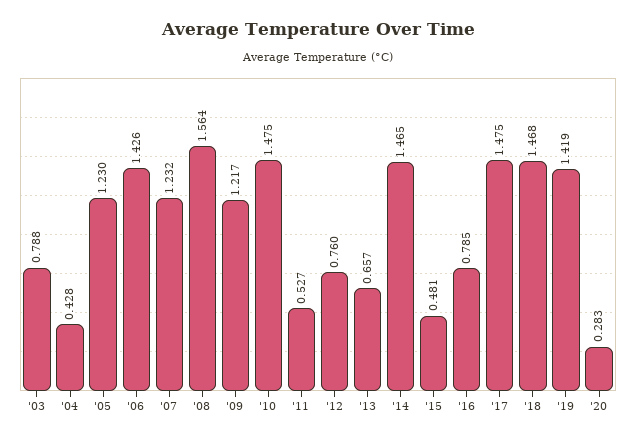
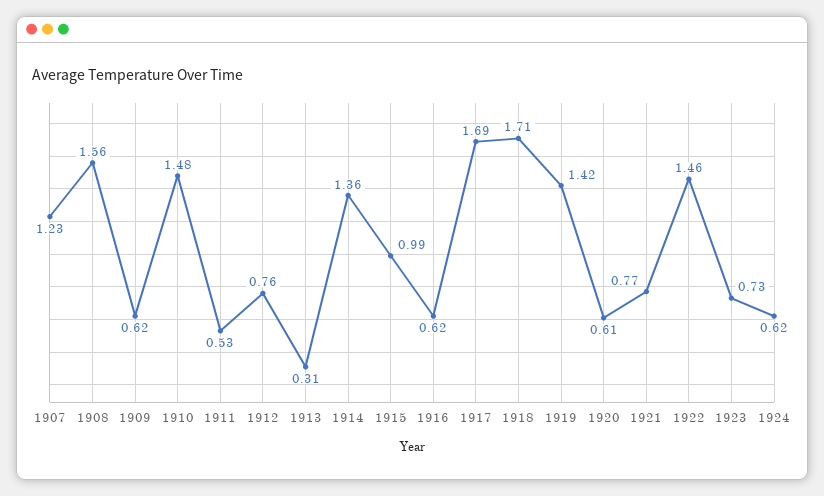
'03: 0.788 -> none
'04: 0.428 -> none
'05: 1.23 -> none
'06: 1.426 -> none
'09: 1.217 -> 0.62
'13: 0.657 -> 0.31
'14: 1.465 -> 1.36
'15: 0.481 -> 0.99
'16: 0.785 -> 0.62
'17: 1.475 -> 1.69
'18: 1.468 -> 1.71
'20: 0.283 -> 0.61
1921: none -> 0.77
1922: none -> 1.46
1923: none -> 0.73
1924: none -> 0.62

